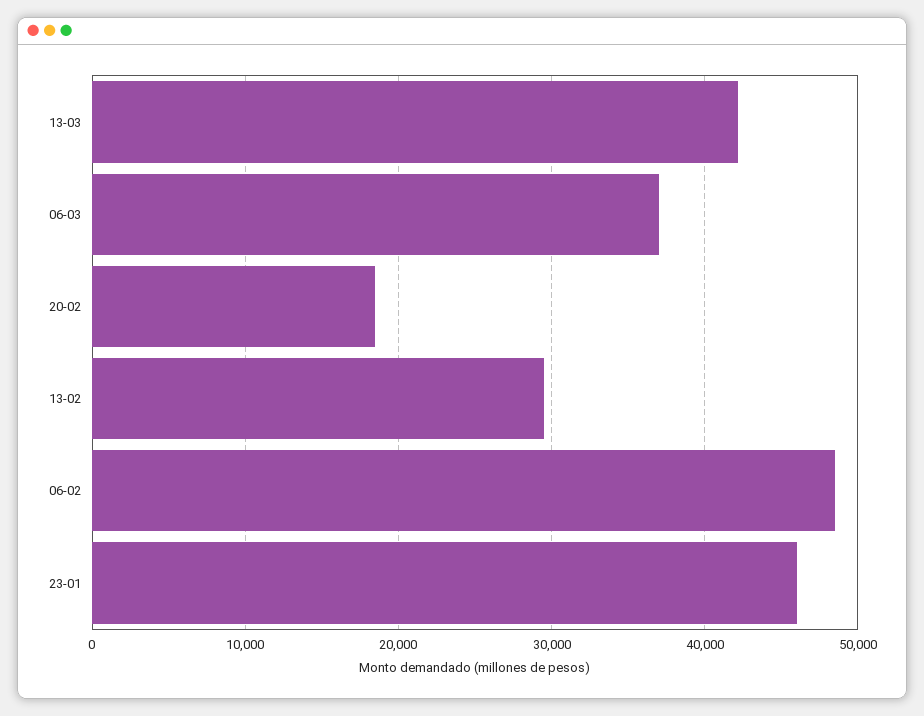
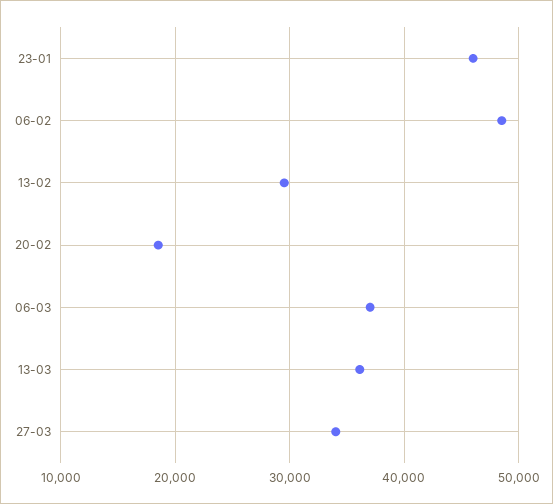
13-03: 42000 -> 36000
27-03: none -> 34000

